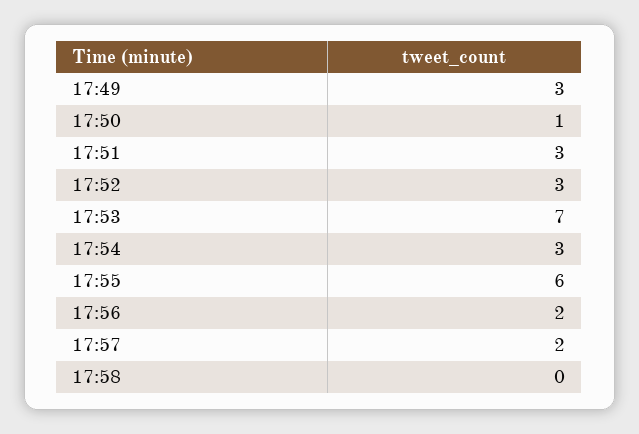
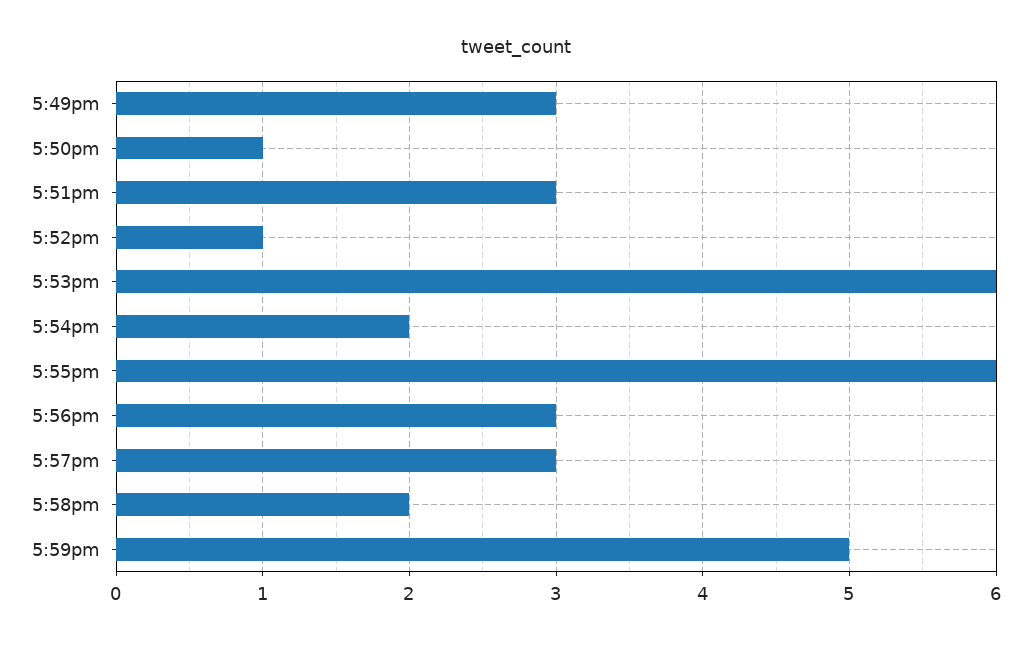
17:52: 3 -> 1
17:53: 7 -> 6
17:54: 3 -> 2
17:56: 2 -> 3
17:57: 2 -> 3
17:58: 0 -> 2
5:59pm: none -> 5

